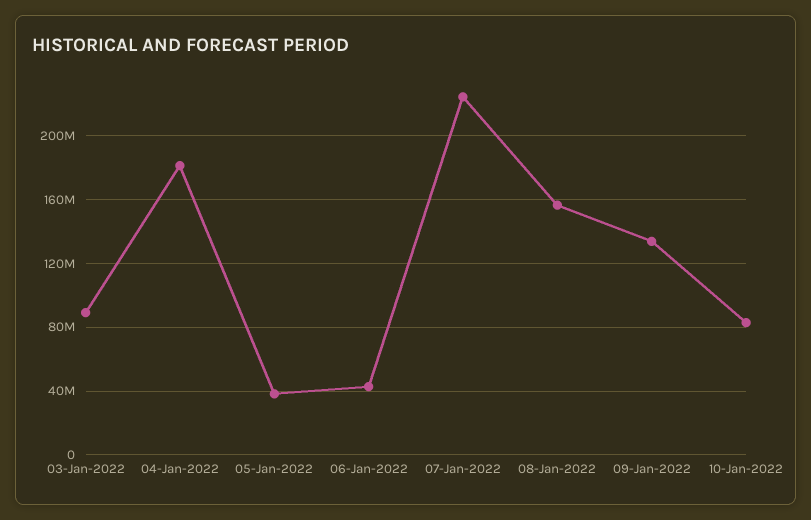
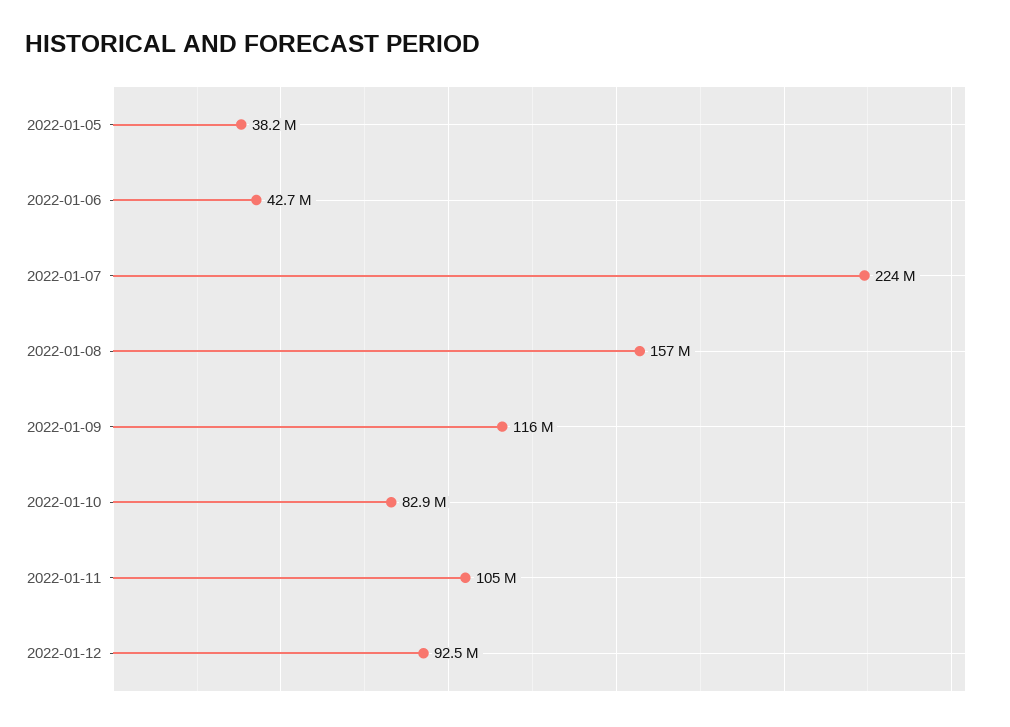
03-Jan-2022: 90000000 -> none
04-Jan-2022: 180000000 -> none
09-Jan-2022: 135000000 -> 116000000
2022-01-11: none -> 105000000
2022-01-12: none -> 92500000

